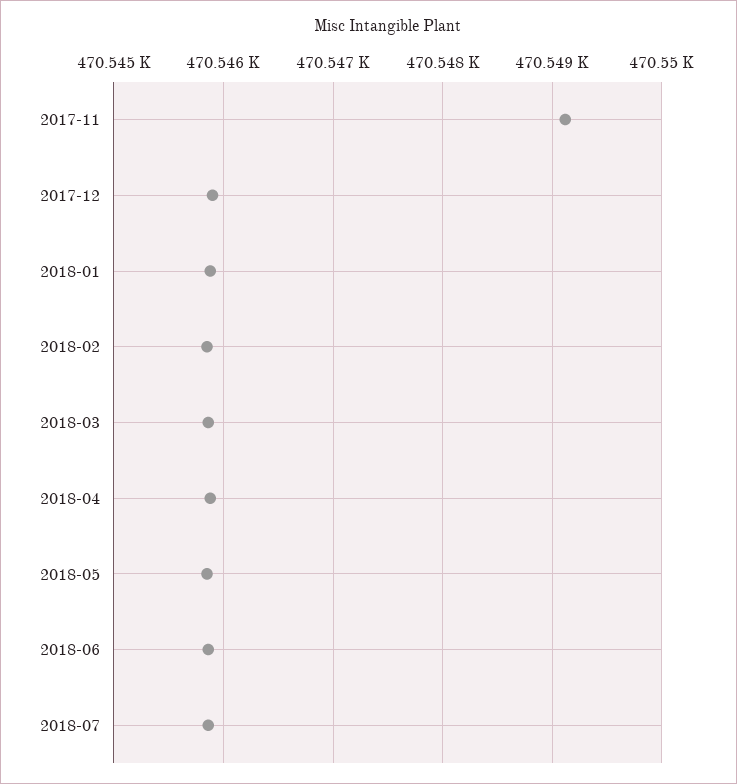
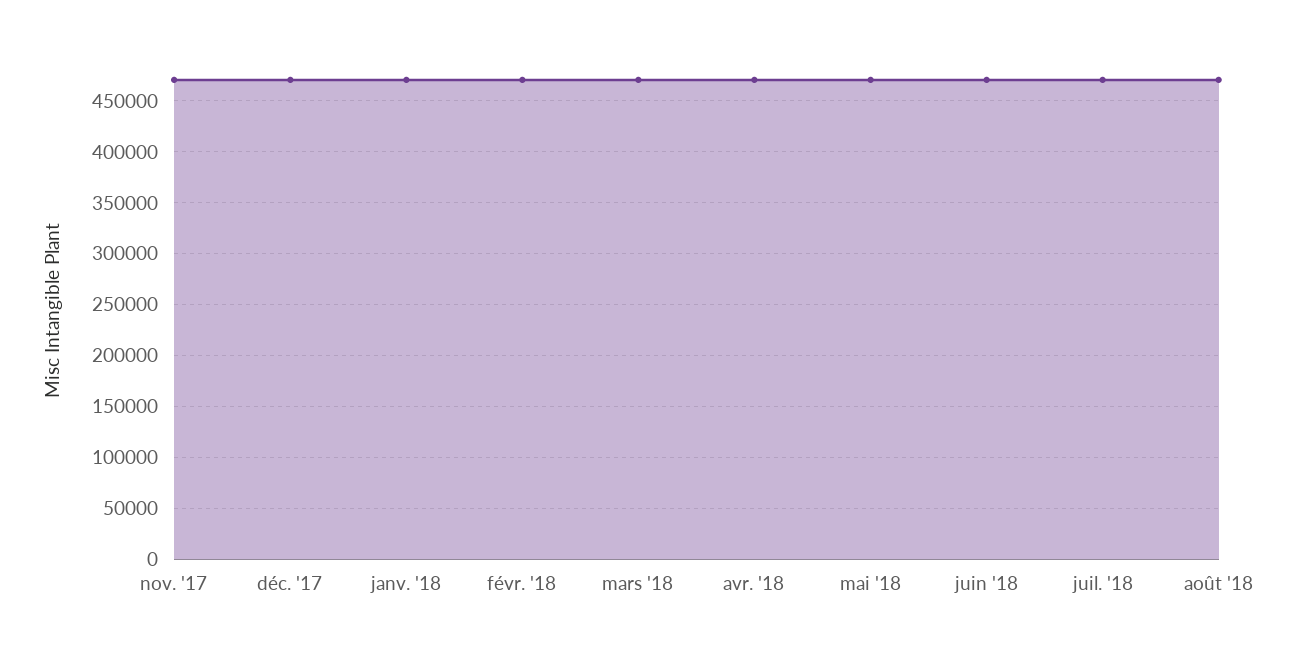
août '18: none -> 470000

